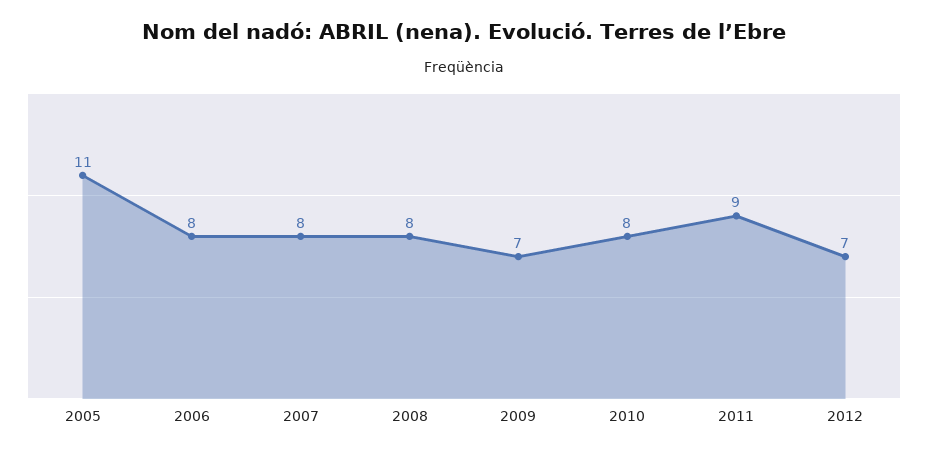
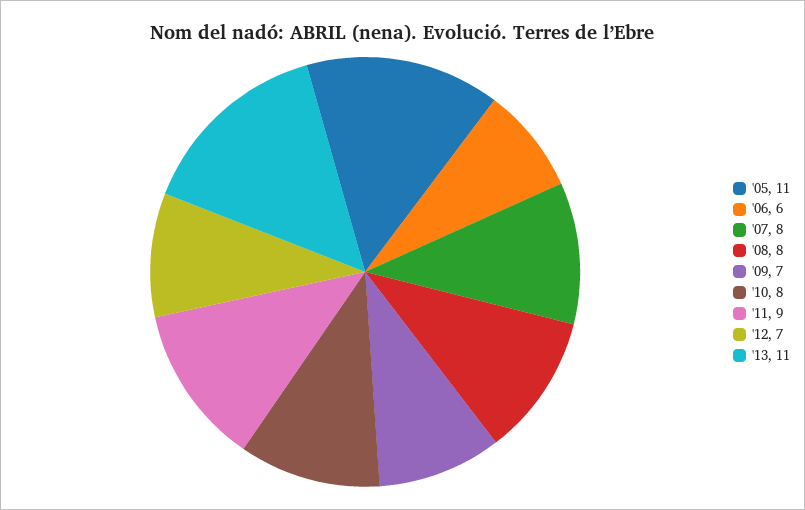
2006: 8 -> 6
'13: none -> 11

